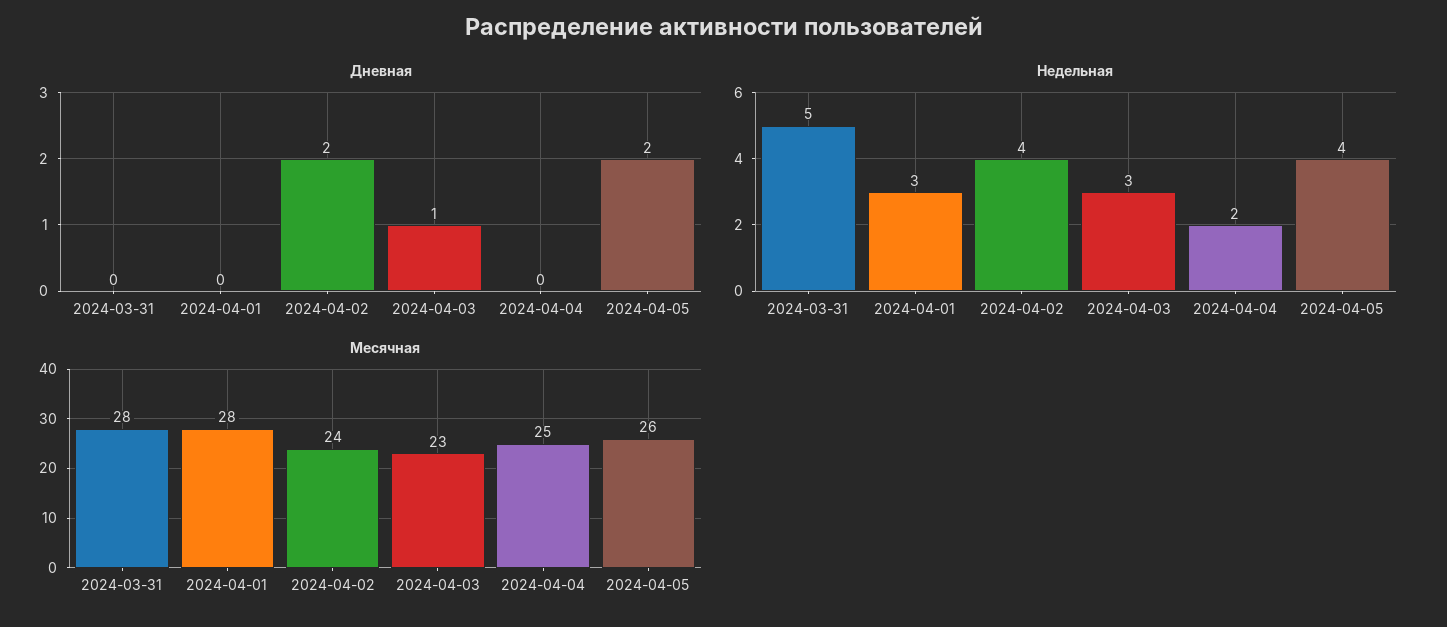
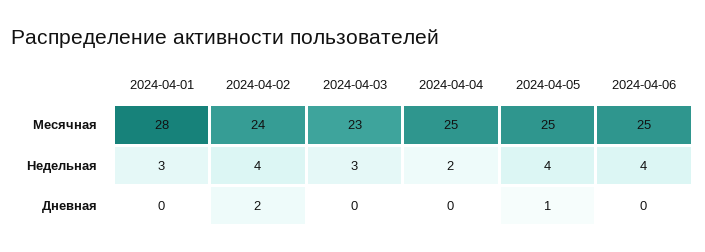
Дневная, 2024-03-31: 0 -> none
Дневная, 2024-04-03: 1 -> 0
Дневная, 2024-04-05: 2 -> 1
Недельная, 2024-03-31: 5 -> none
Месячная, 2024-03-31: 28 -> none
Месячная, 2024-04-05: 26 -> 25
Месячная, 2024-04-06: none -> 25
Недельная, 2024-04-06: none -> 4
Дневная, 2024-04-06: none -> 0

